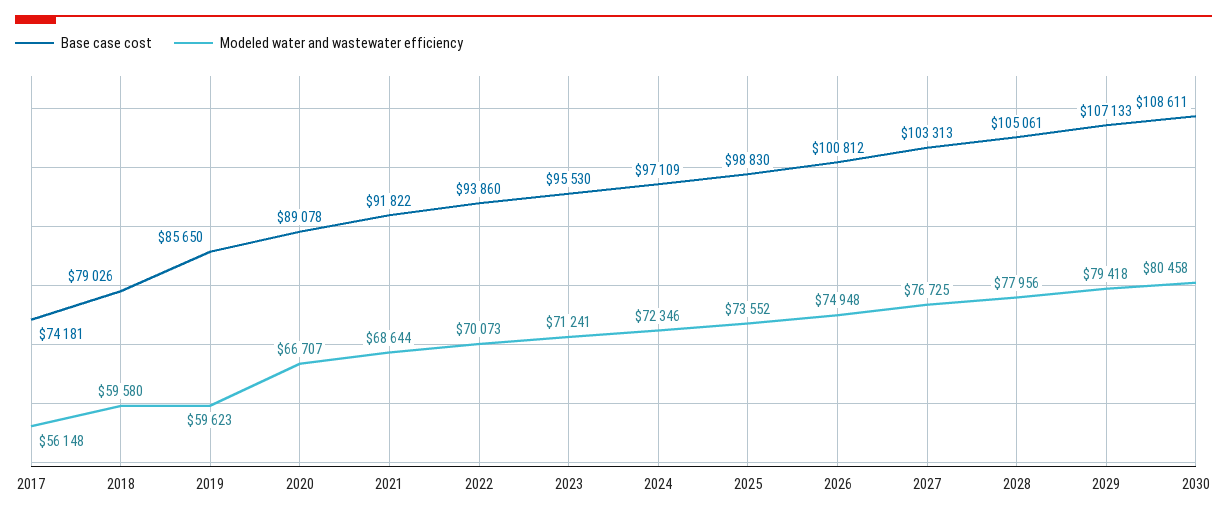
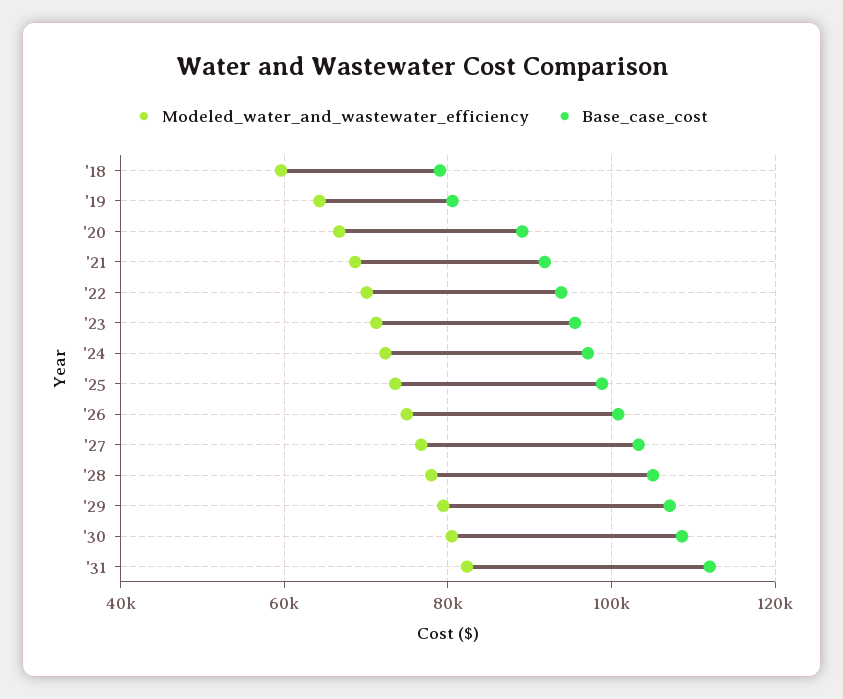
Base case cost, 2017: 74181 -> none
Modeled water and wastewater efficiency, 2017: 56148 -> none
Base case cost, 2019: 85650 -> 80000
Modeled water and wastewater efficiency, 2019: 59623 -> 64000
Modeled water and wastewater efficiency, '31: none -> 82000
Base case cost, '31: none -> 112000

